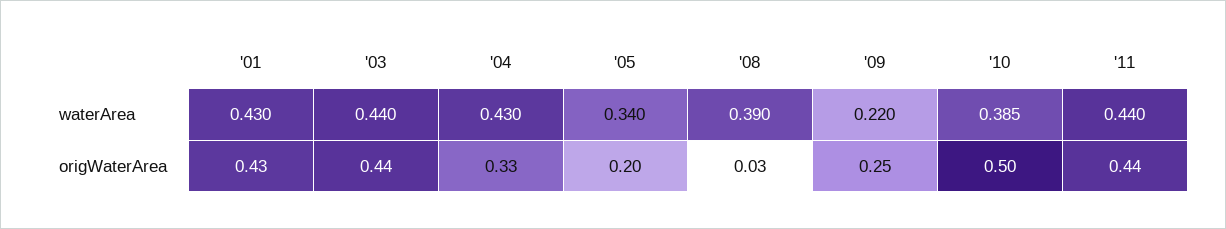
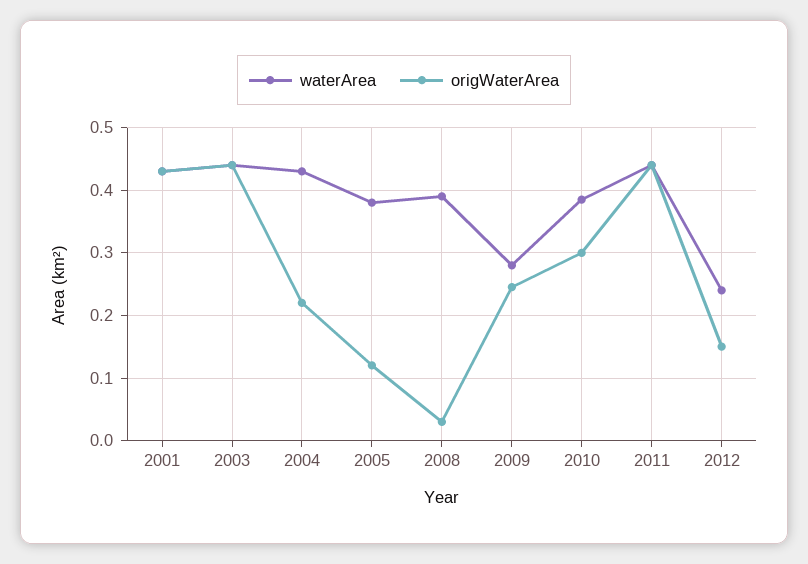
waterArea, '05: 0.34 -> 0.38
waterArea, '09: 0.22 -> 0.28
origWaterArea, '04: 0.33 -> 0.22
origWaterArea, '05: 0.2 -> 0.12
origWaterArea, '10: 0.5 -> 0.3
waterArea, 2012: none -> 0.24
origWaterArea, 2012: none -> 0.15

